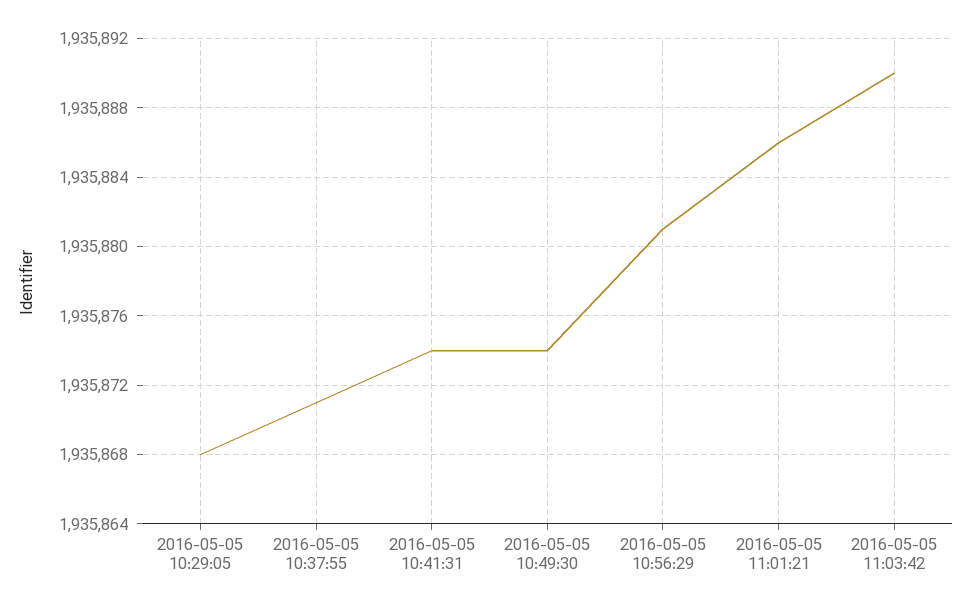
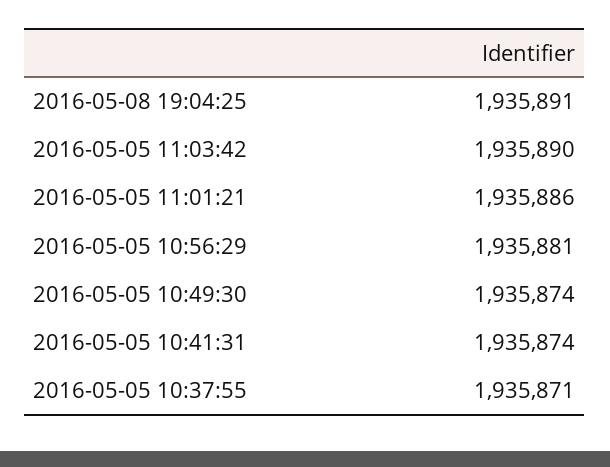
2016-05-05 10:29:05: 1935868 -> none
2016-05-08 19:04:25: none -> 1935891

